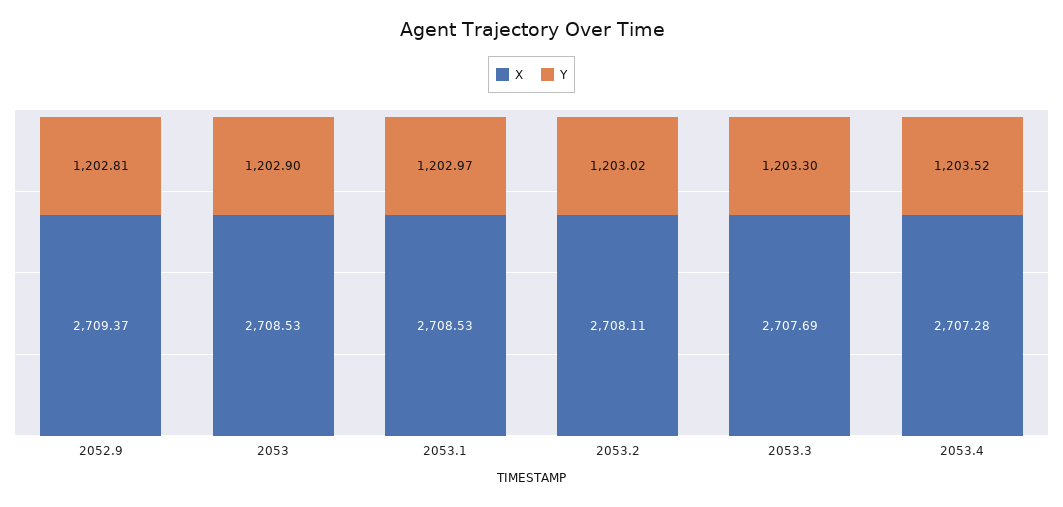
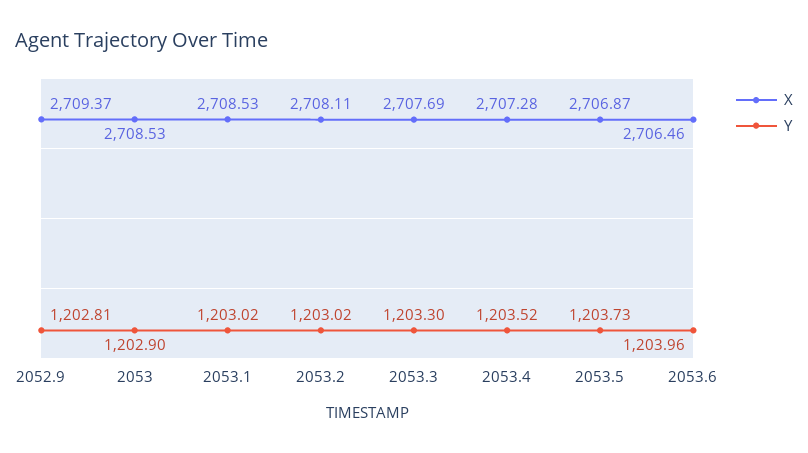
Y, 2053.1: 1202.97 -> 1203.02
X, 2053.5: none -> 2706.87
Y, 2053.5: none -> 1203.73
X, 2053.6: none -> 2706.46
Y, 2053.6: none -> 1203.96

